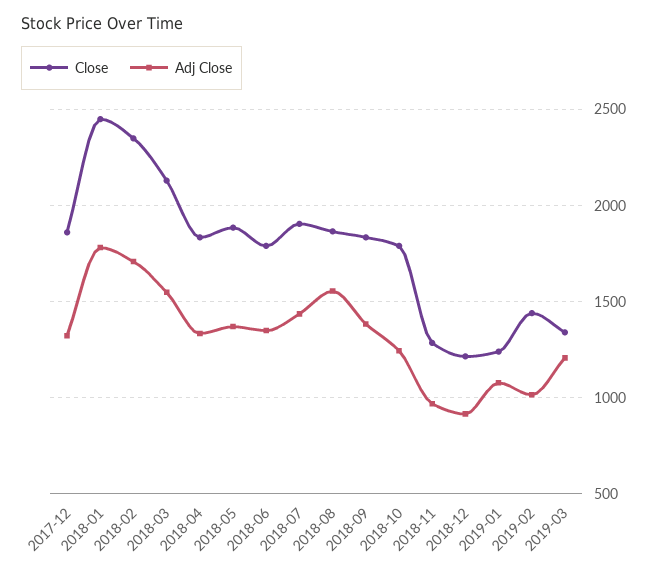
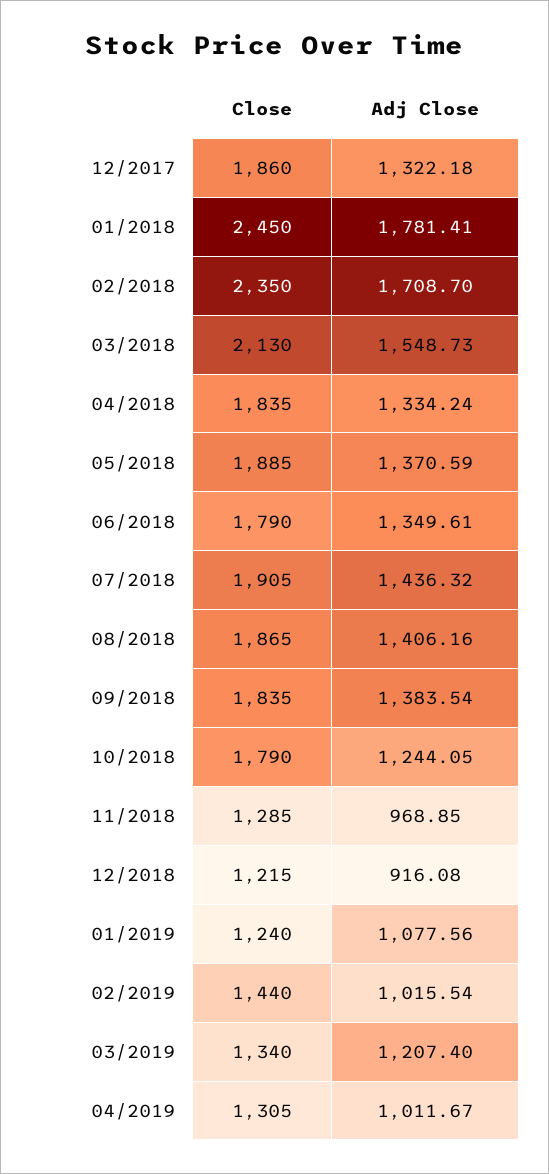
Adj Close, 2018-08: 1550 -> 1406.16
Close, 04/2019: none -> 1305
Adj Close, 04/2019: none -> 1011.67

